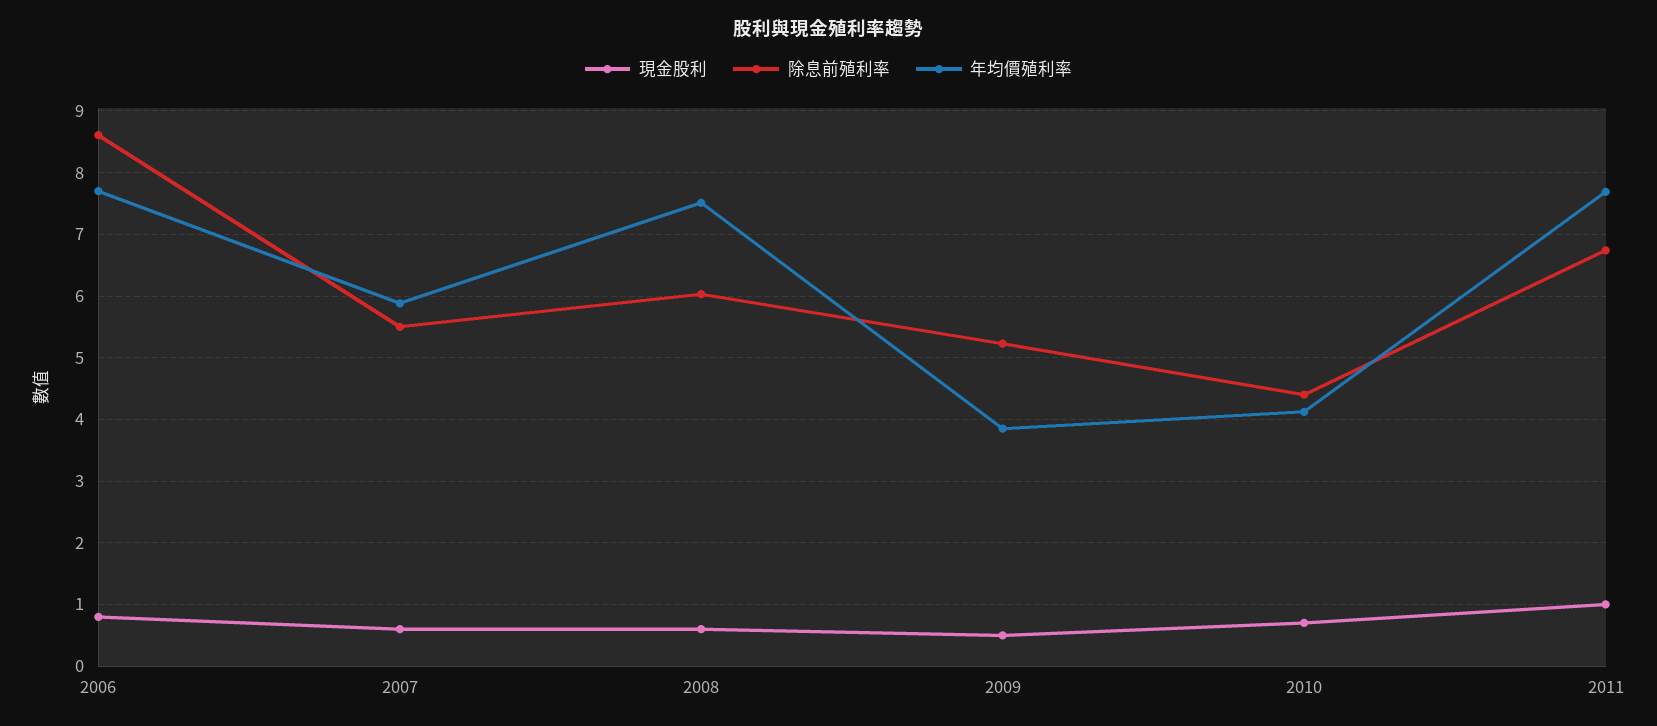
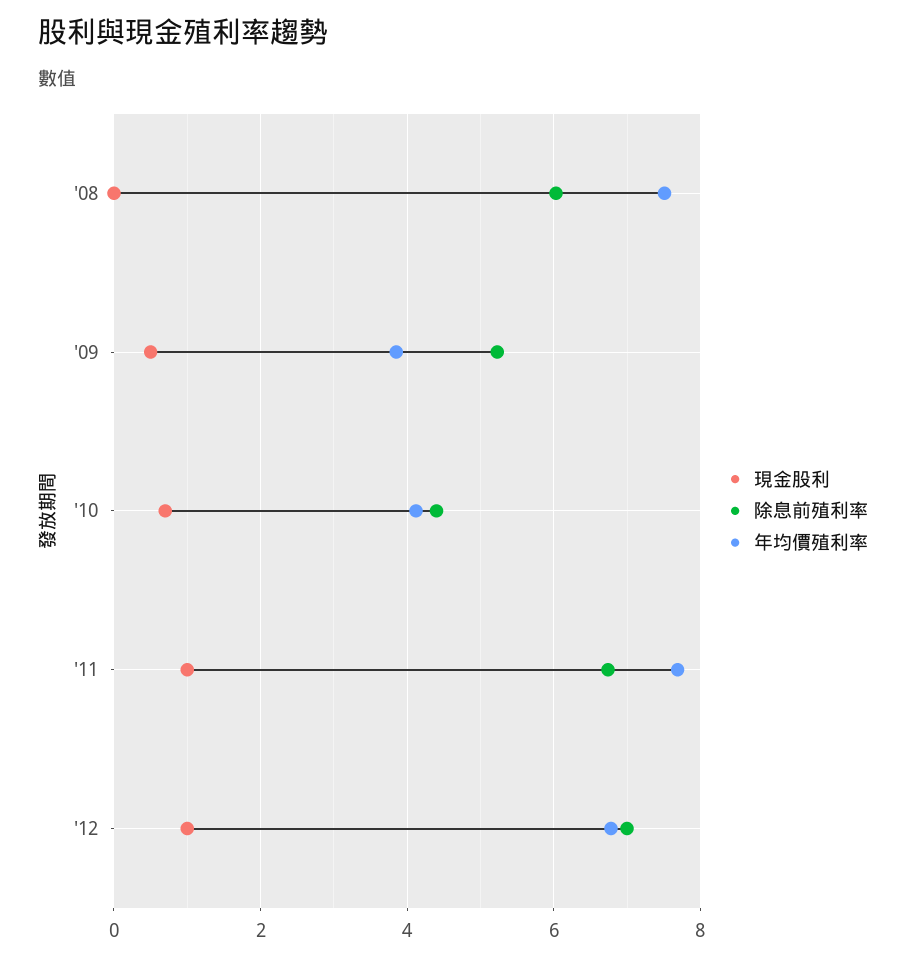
現金股利, 2006: 0.8 -> none
除息前殖利率, 2006: 8.6 -> none
年均價殖利率, 2006: 7.7 -> none
現金股利, 2007: 0.6 -> none
除息前殖利率, 2007: 5.5 -> none
年均價殖利率, 2007: 5.9 -> none
現金股利, 2008: 0.6 -> 0
現金股利, '12: none -> 1
除息前殖利率, '12: none -> 7
年均價殖利率, '12: none -> 6.8

